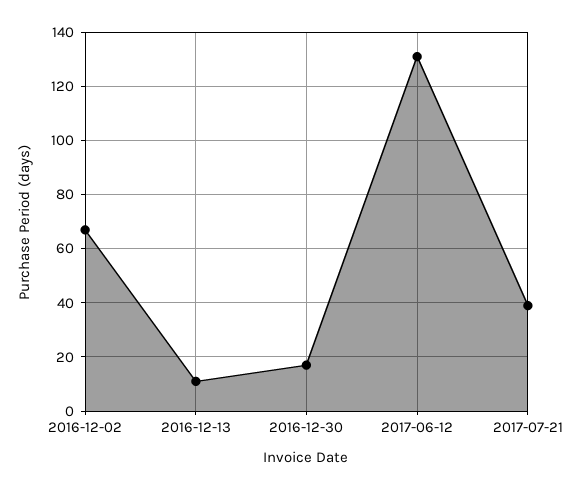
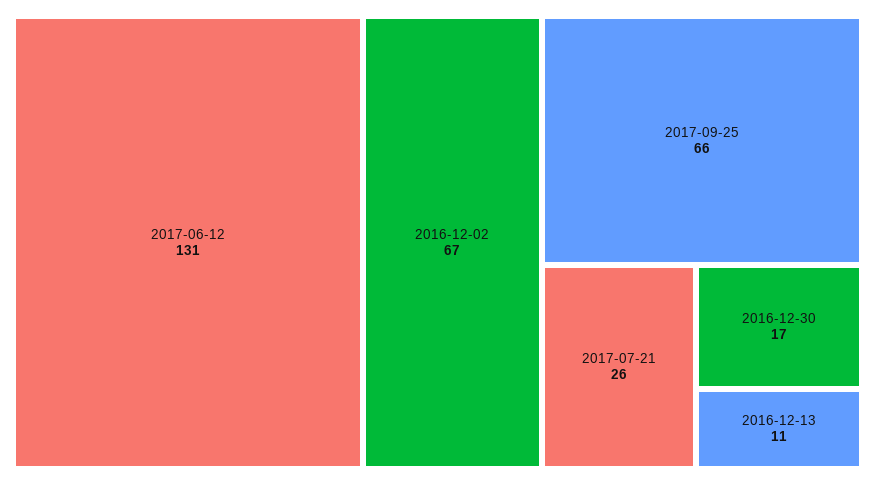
2017-07-21: 40 -> 26
2017-09-25: none -> 66

